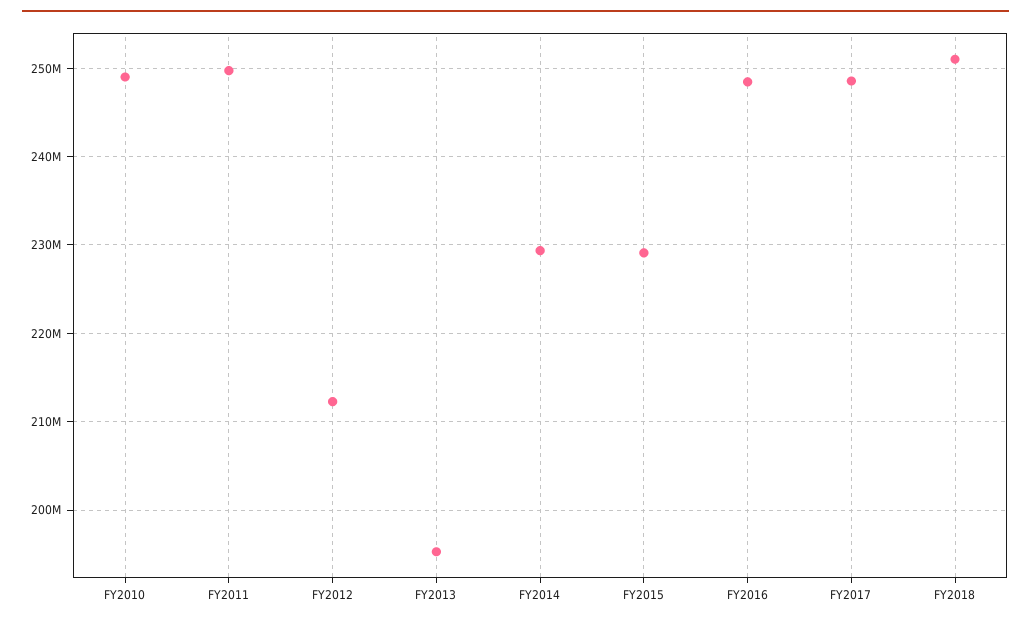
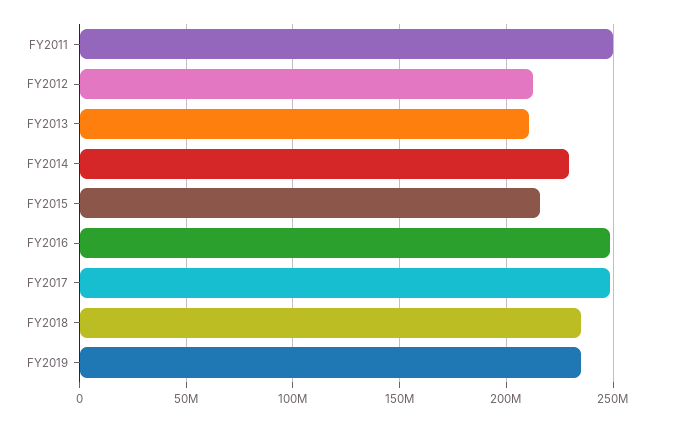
FY2010: 249000000 -> none
FY2013: 195000000 -> 210000000
FY2015: 229000000 -> 215000000
FY2018: 251000000 -> 235000000
FY2019: none -> 235000000

